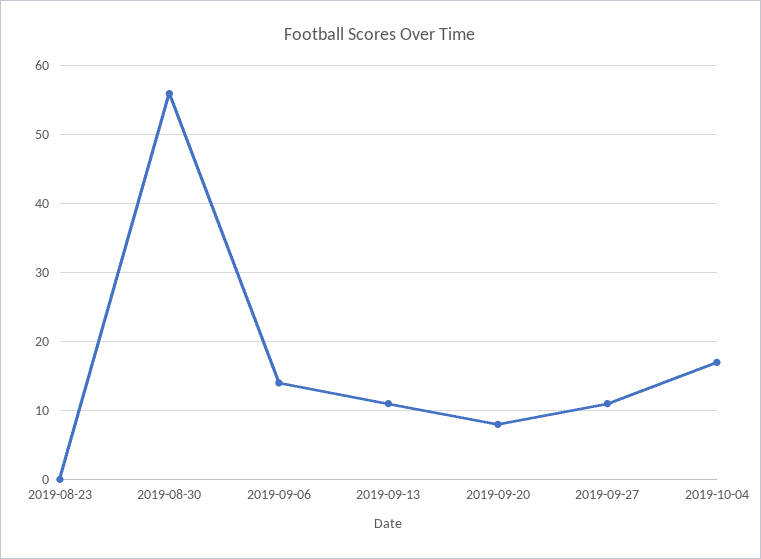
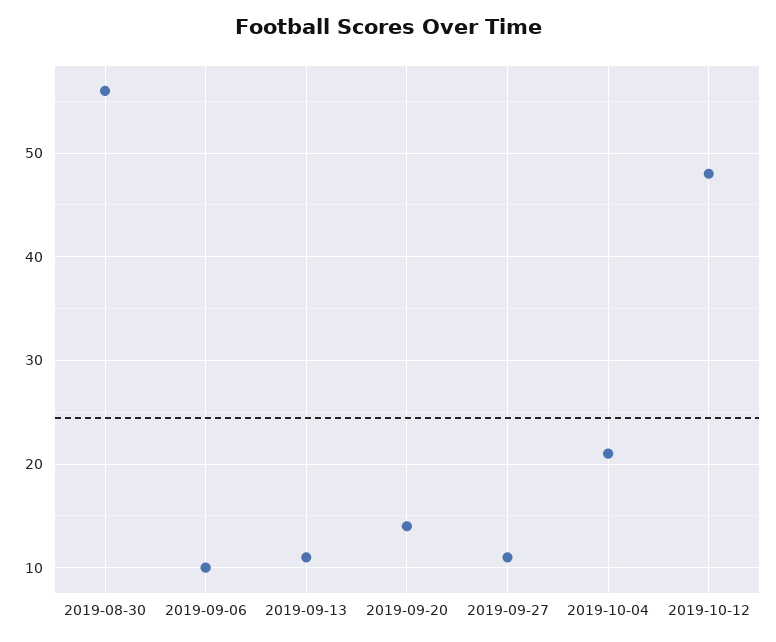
2019-08-23: 0 -> none
2019-09-06: 14 -> 10
2019-09-20: 8 -> 14
2019-10-04: 17 -> 21
2019-10-12: none -> 48

